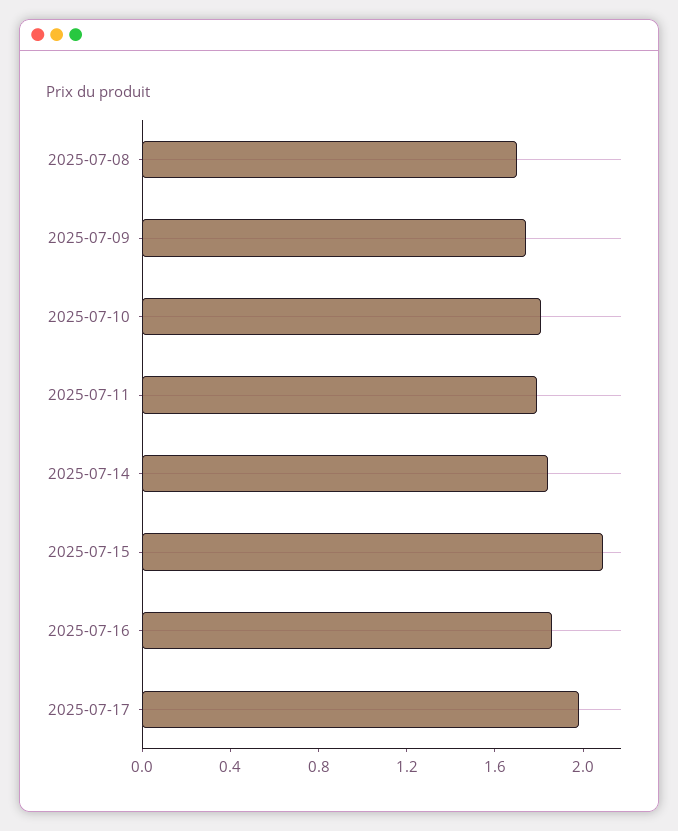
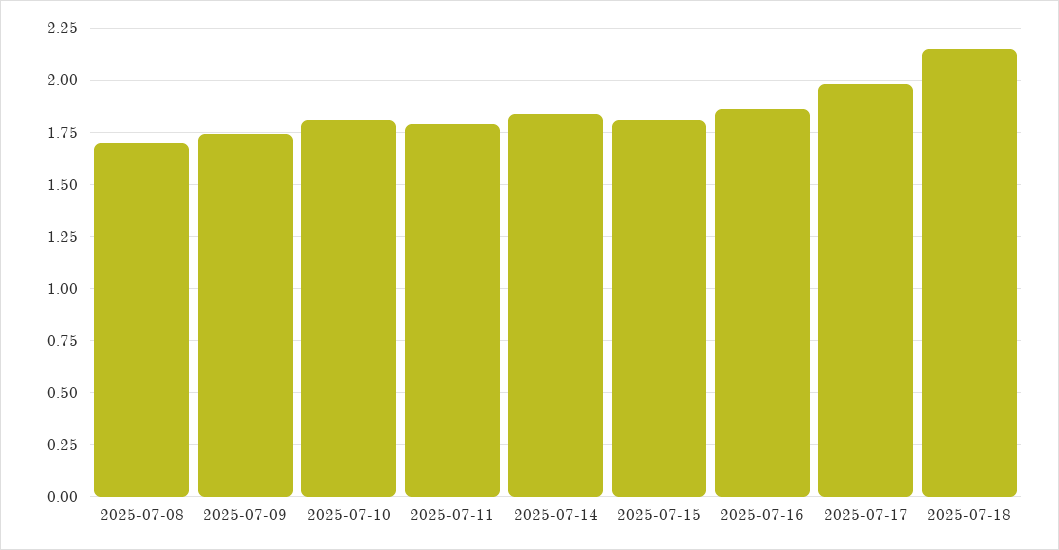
2025-07-15: 2.1 -> 1.8
2025-07-18: none -> 2.15

